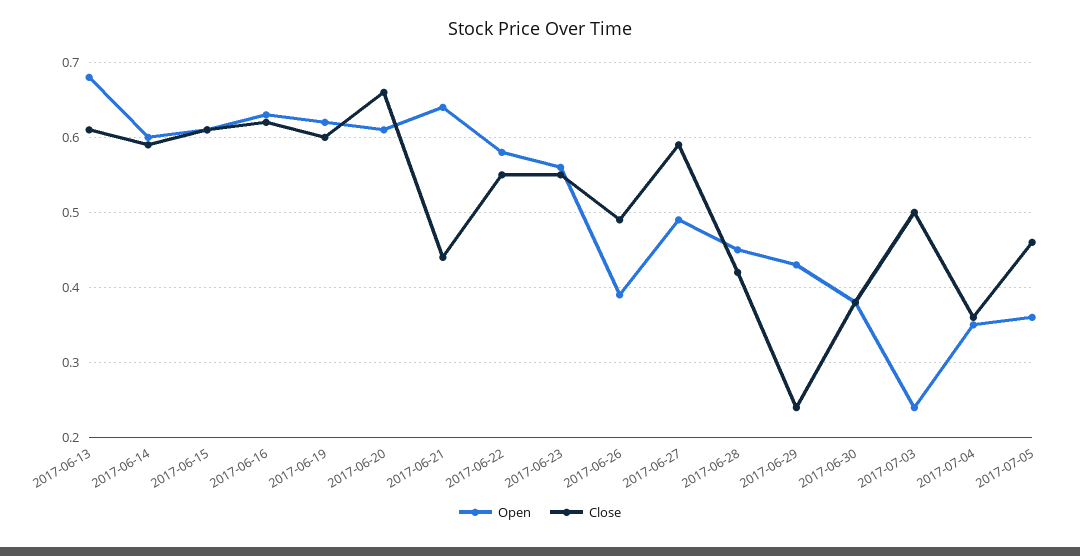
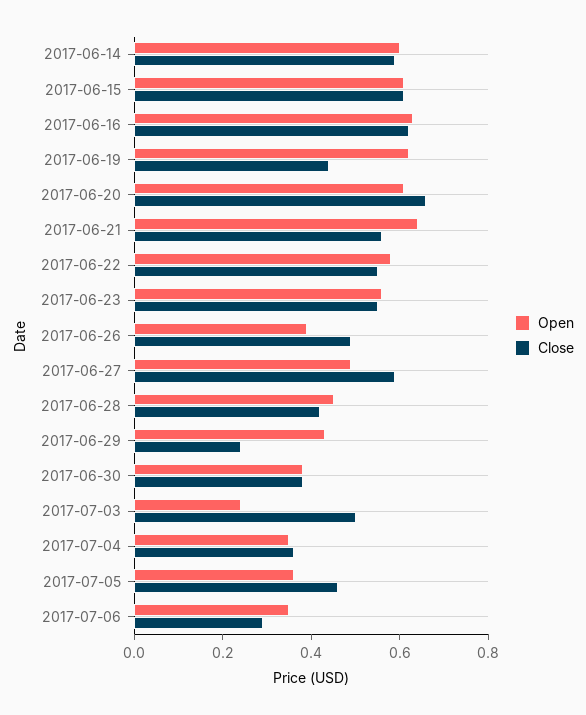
Open, 2017-06-13: 0.68 -> none
Close, 2017-06-13: 0.61 -> none
Close, 2017-06-19: 0.6 -> 0.45
Close, 2017-06-21: 0.44 -> 0.55
Open, 2017-07-06: none -> 0.35
Close, 2017-07-06: none -> 0.3

